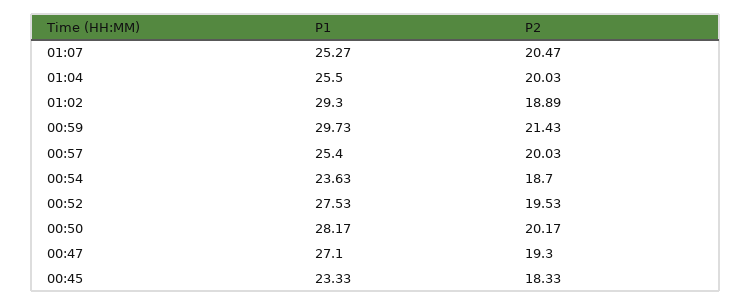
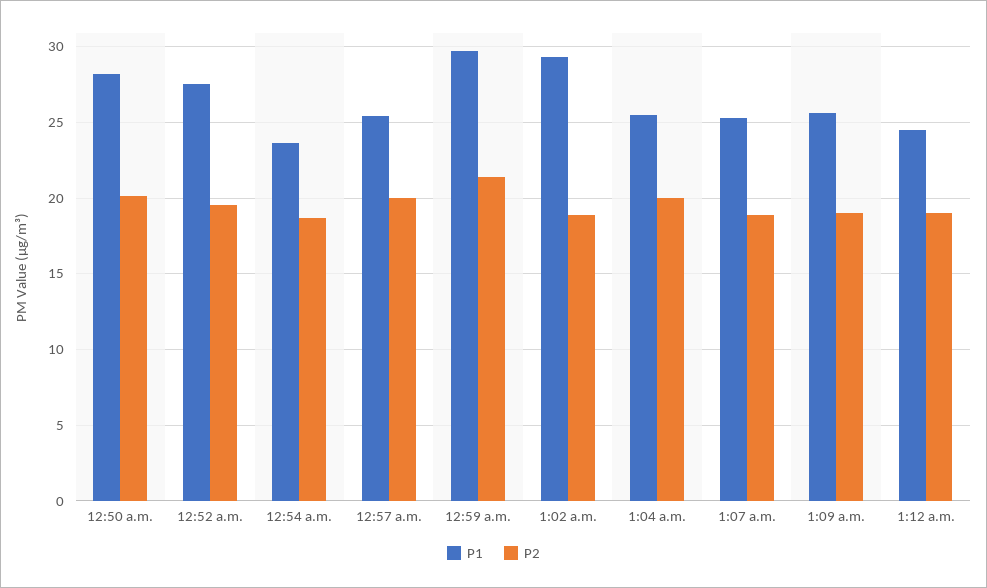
P2, 01:07: 20.47 -> 19
P1, 00:47: 27.1 -> none
P2, 00:47: 19.3 -> none
P1, 00:45: 23.33 -> none
P2, 00:45: 18.33 -> none
P1, 1:09 a.m.: none -> 25.5
P2, 1:09 a.m.: none -> 19
P1, 1:12 a.m.: none -> 24.5
P2, 1:12 a.m.: none -> 19

